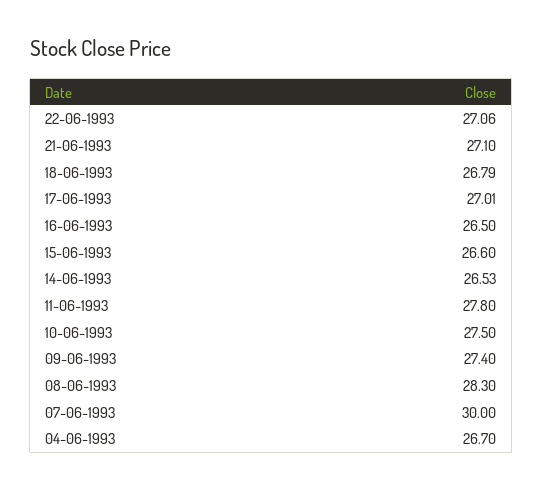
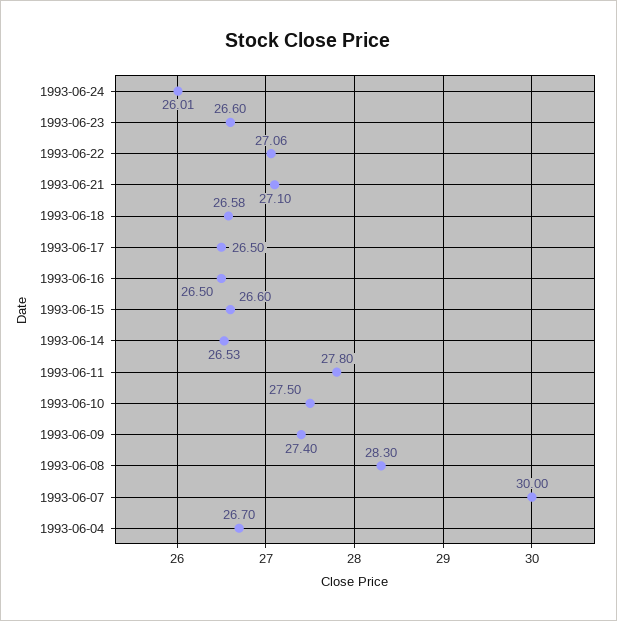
18-06-1993: 26.79 -> 26.58
17-06-1993: 27.01 -> 26.5
1993-06-24: none -> 26.01
1993-06-23: none -> 26.6

